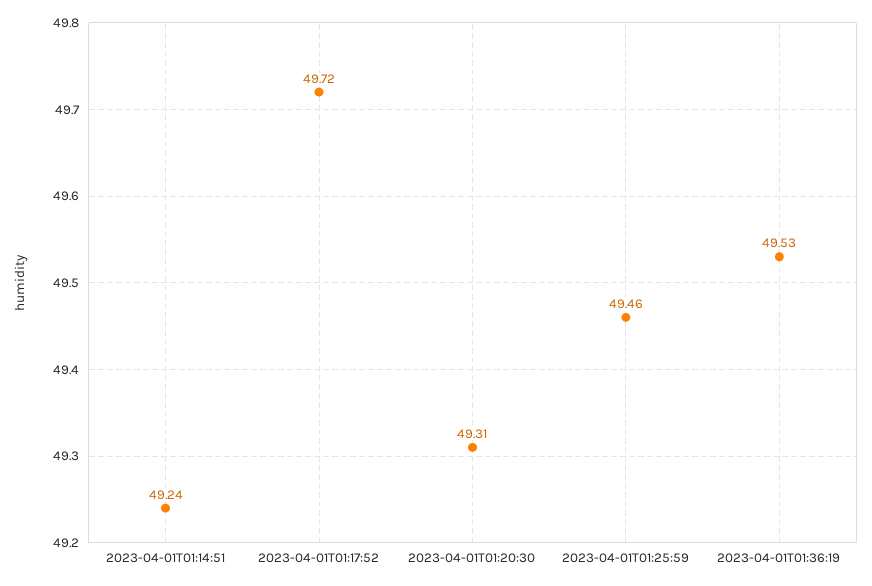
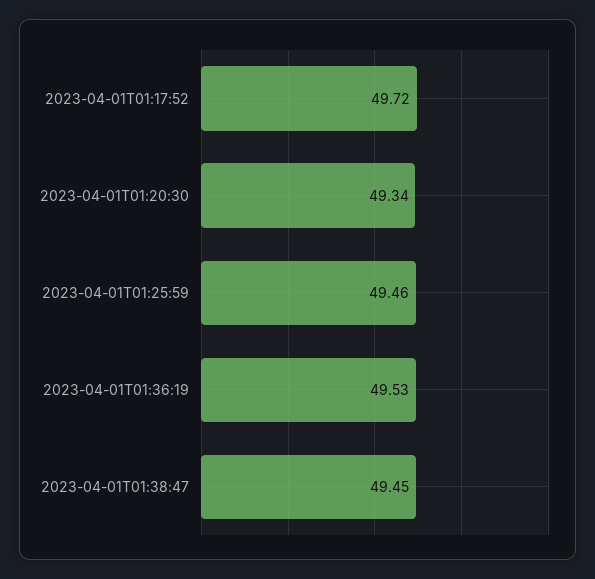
2023-04-01T01:14:51: 49.24 -> none
2023-04-01T01:20:30: 49.31 -> 49.34
2023-04-01T01:38:47: none -> 49.45

